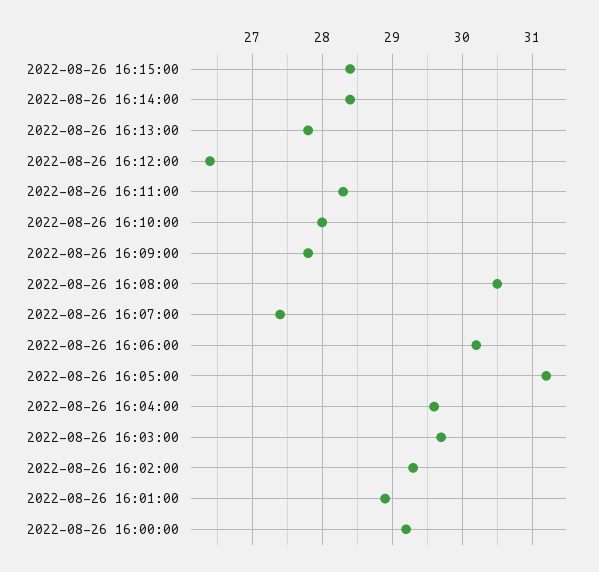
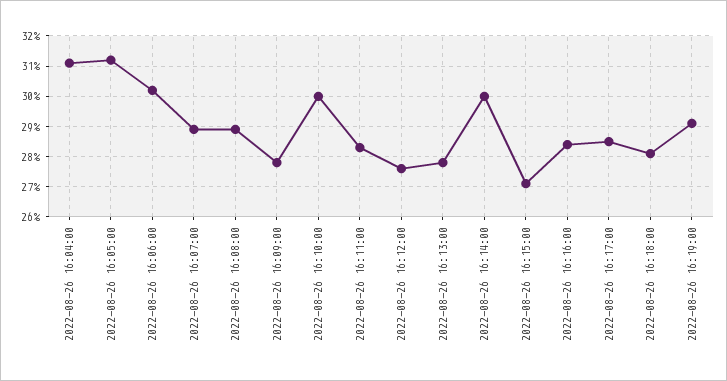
2022-08-26 16:15:00: 28.4 -> 27
2022-08-26 16:14:00: 28.4 -> 30
2022-08-26 16:12:00: 26.4 -> 27.5
2022-08-26 16:10:00: 28 -> 30
2022-08-26 16:08:00: 30.5 -> 29
2022-08-26 16:07:00: 27.4 -> 29
2022-08-26 16:04:00: 29.6 -> 31
2022-08-26 16:03:00: 29.7 -> none
2022-08-26 16:02:00: 29.3 -> none
2022-08-26 16:01:00: 28.9 -> none
2022-08-26 16:00:00: 29.2 -> none
2022-08-26 16:16:00: none -> 28.5
2022-08-26 16:17:00: none -> 28.5
2022-08-26 16:18:00: none -> 28
2022-08-26 16:19:00: none -> 29

